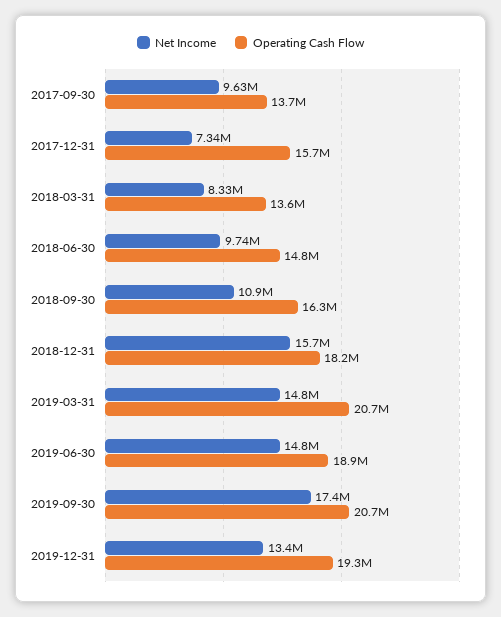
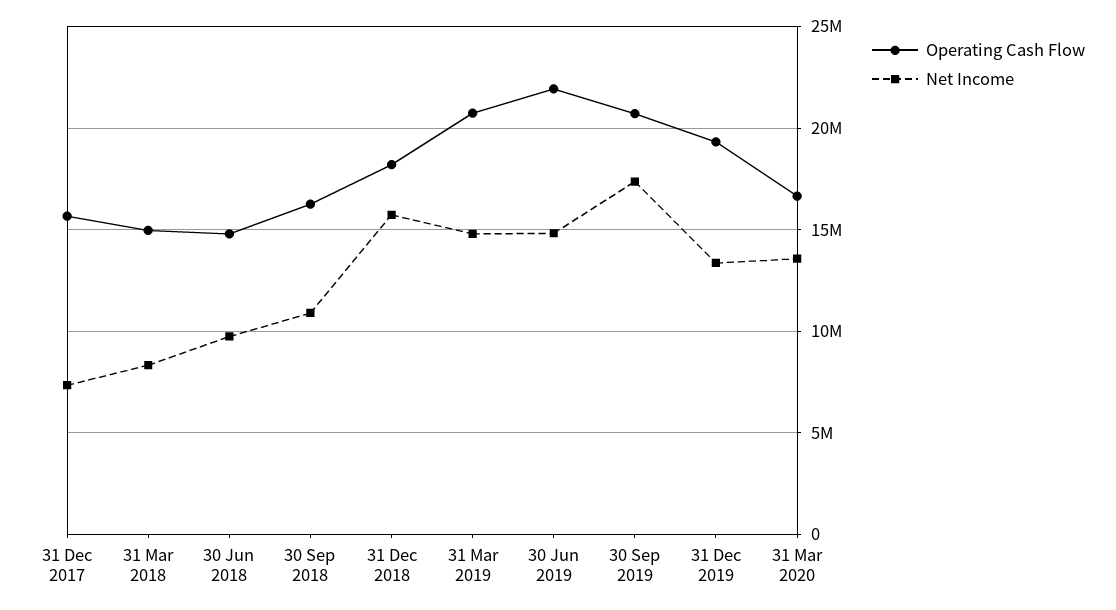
Net Income, 2017-09-30: 9630000 -> none
Operating Cash Flow, 2017-09-30: 13700000 -> none
Operating Cash Flow, 2018-03-31: 13600000 -> 15000000
Operating Cash Flow, 2019-06-30: 18900000 -> 22000000
Operating Cash Flow, 31 Mar 2020: none -> 16500000
Net Income, 31 Mar 2020: none -> 13500000

